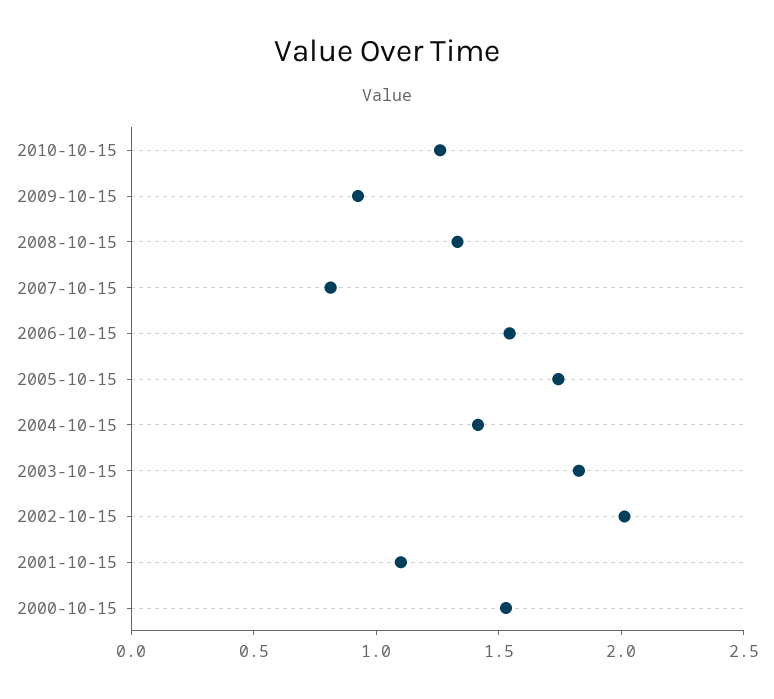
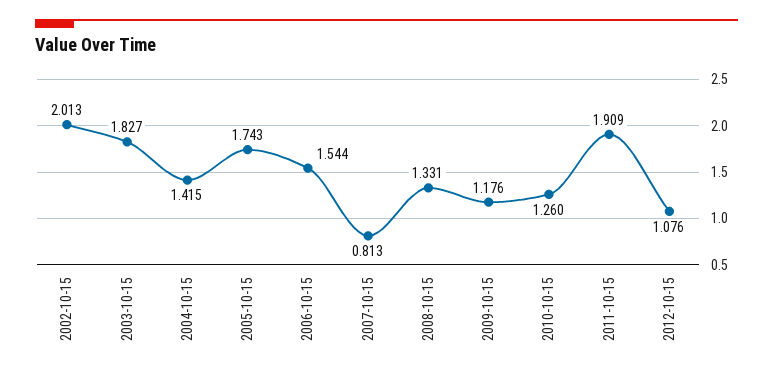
2009-10-15: 0.9 -> 1.176
2001-10-15: 1.1 -> none
2000-10-15: 1.5 -> none
2011-10-15: none -> 1.909
2012-10-15: none -> 1.076

